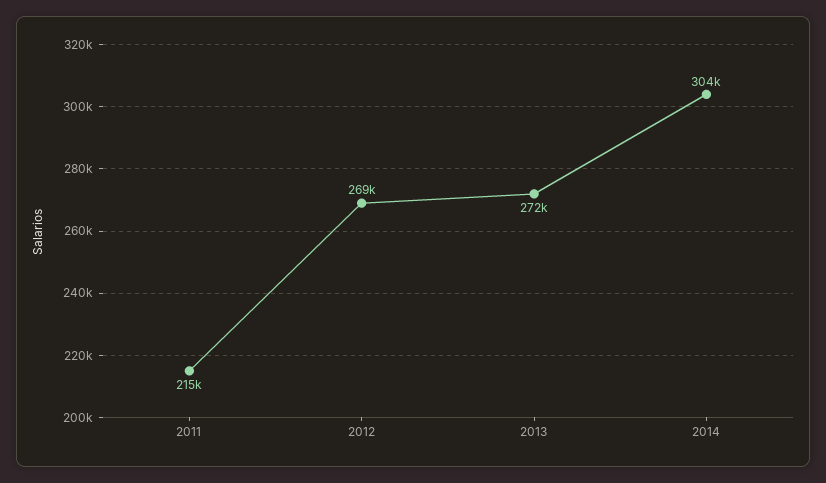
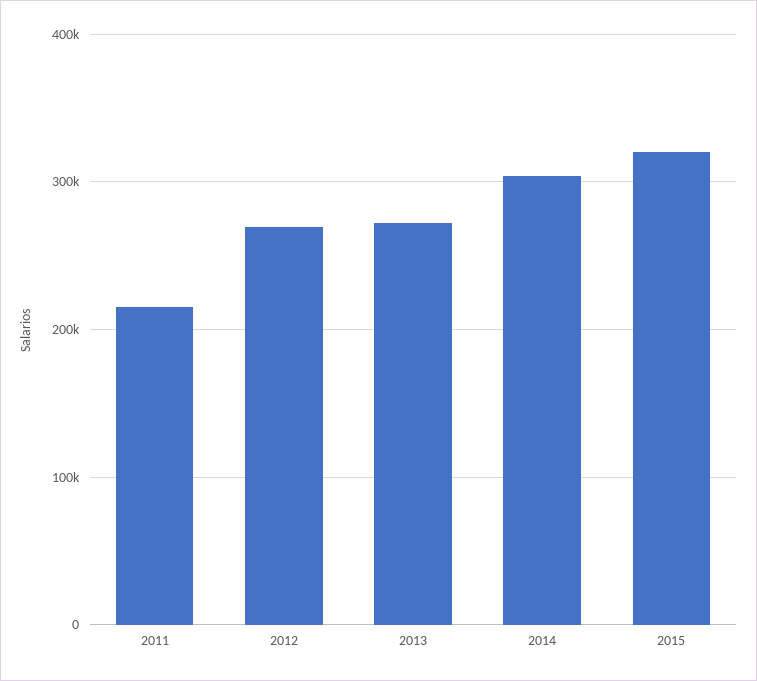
2015: none -> 320000

